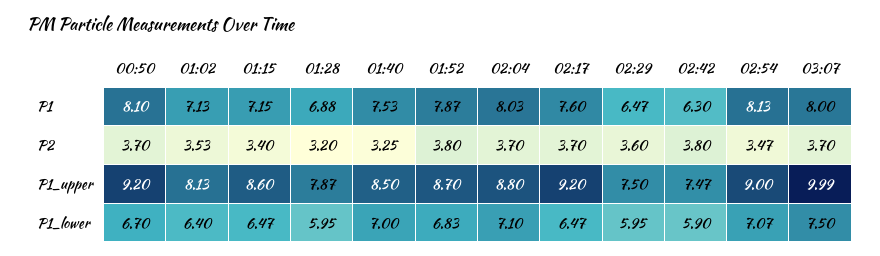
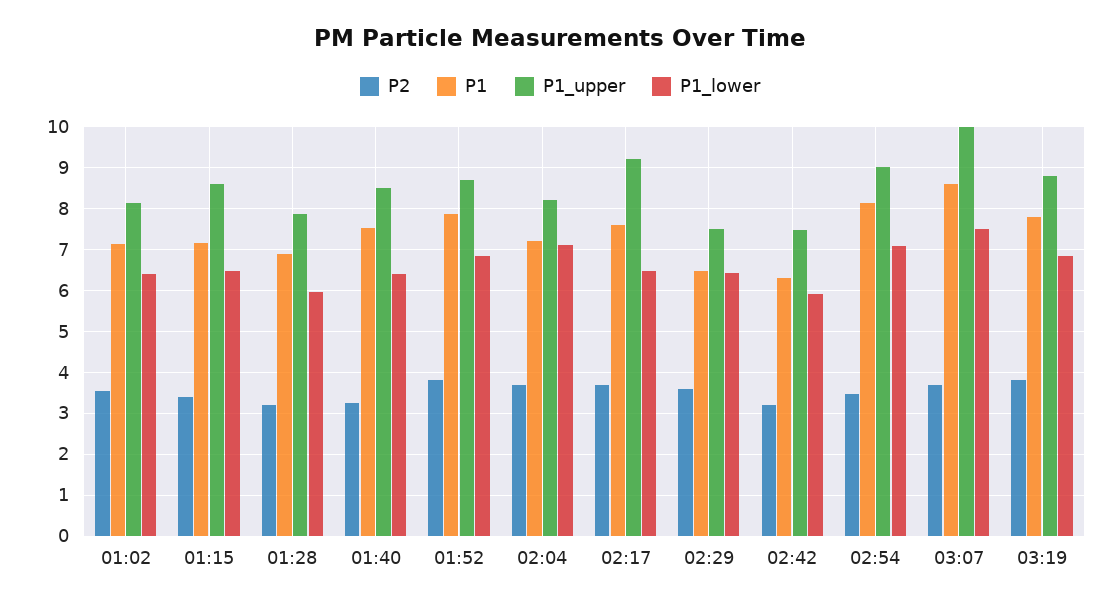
P1, 00:50: 8.1 -> none
P1, 02:04: 8.03 -> 7.2
P1, 03:07: 8 -> 8.6
P2, 00:50: 3.7 -> none
P2, 02:42: 3.8 -> 3.2
P1_upper, 00:50: 9.2 -> none
P1_upper, 02:04: 8.8 -> 8.2
P1_lower, 00:50: 6.7 -> none
P1_lower, 01:40: 7 -> 6.4
P1_lower, 02:29: 5.95 -> 6.4
P2, 03:19: none -> 3.8
P1, 03:19: none -> 7.8
P1_upper, 03:19: none -> 8.8
P1_lower, 03:19: none -> 6.8

